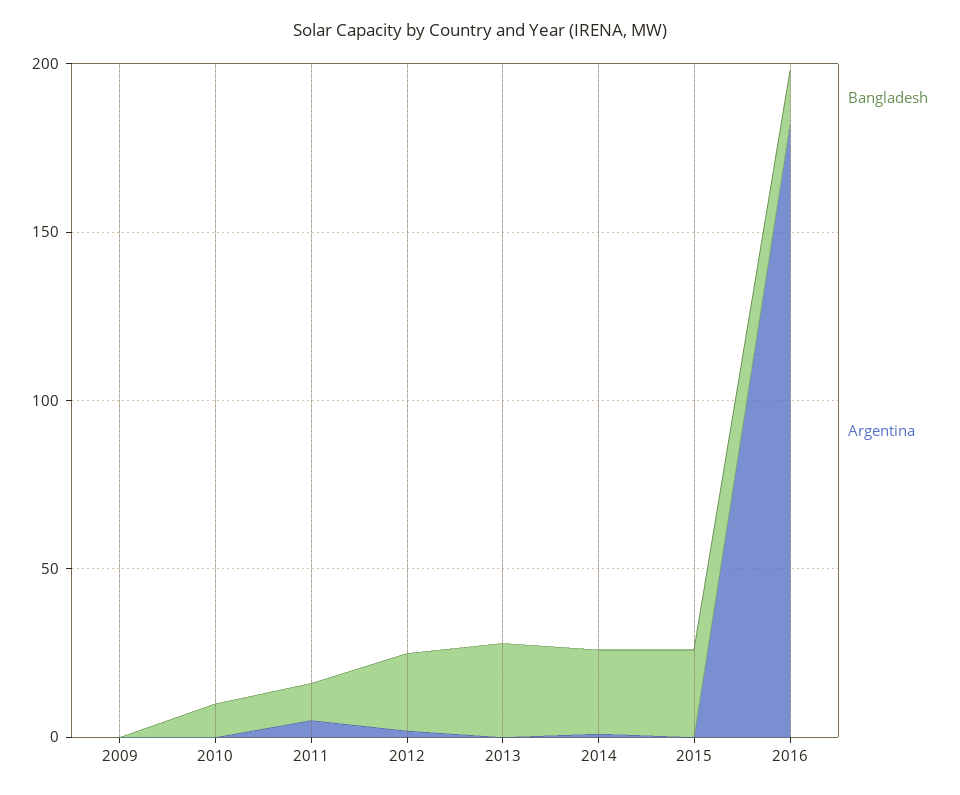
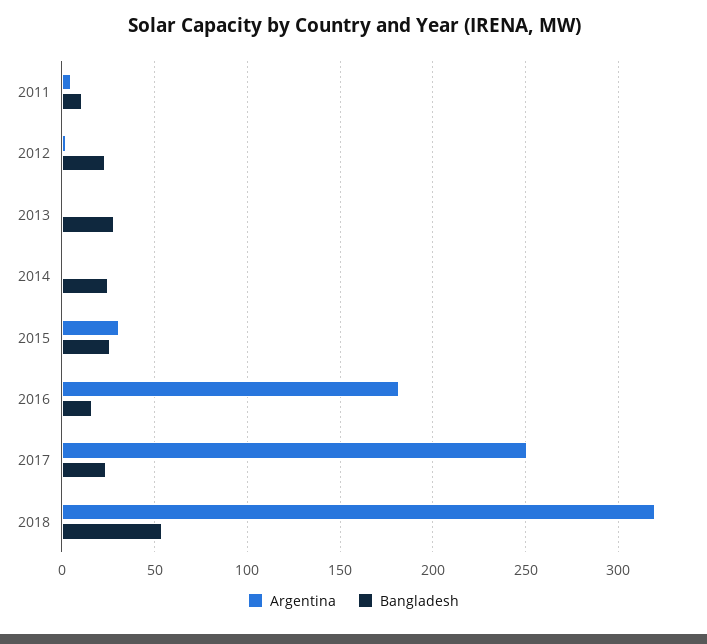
Bangladesh, 2009: 0 -> none
Argentina, 2009: 0 -> none
Bangladesh, 2010: 10 -> none
Argentina, 2010: 0 -> none
Argentina, 2015: 0 -> 30
Argentina, 2017: none -> 250
Bangladesh, 2017: none -> 25
Argentina, 2018: none -> 320
Bangladesh, 2018: none -> 55

